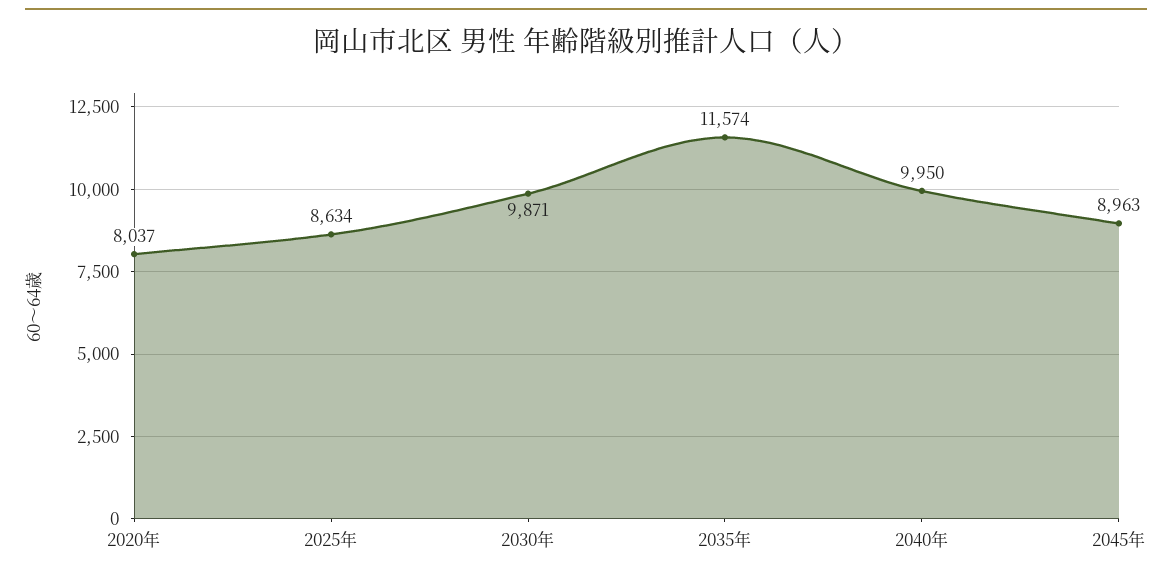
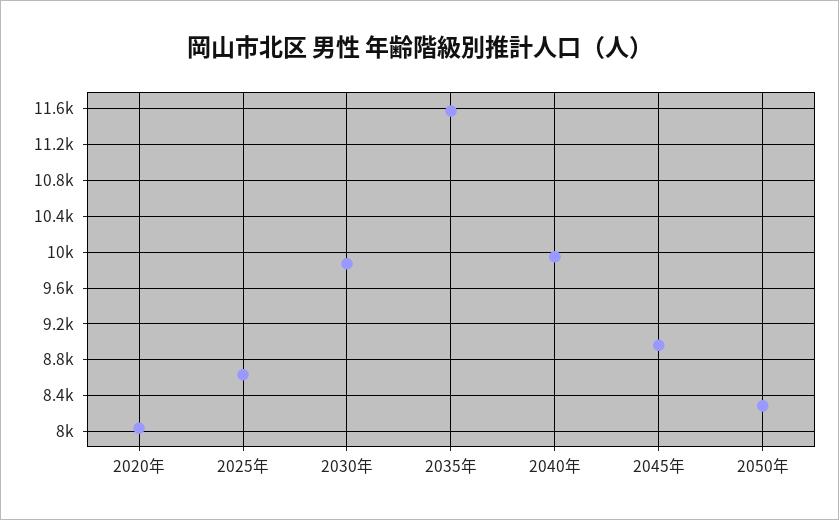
2050年: none -> 8300

